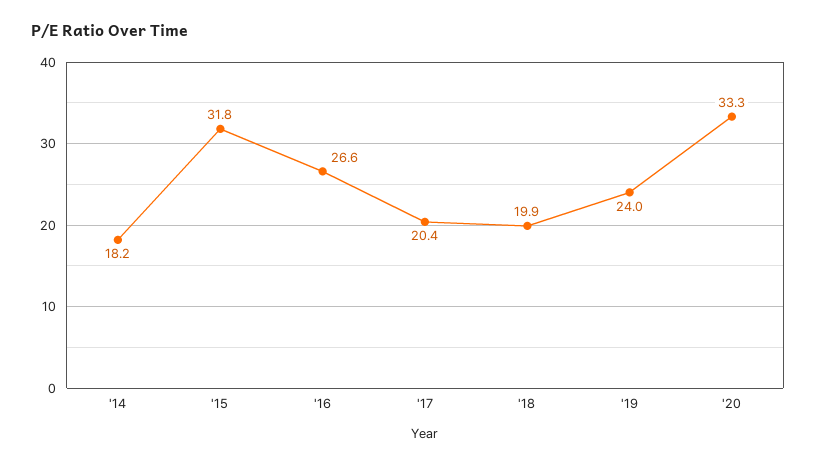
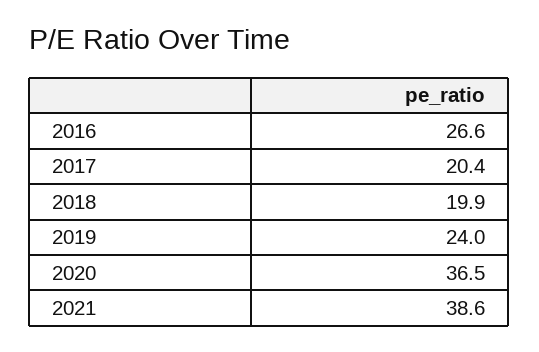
'14: 18.2 -> none
'15: 31.8 -> none
'20: 33.3 -> 36.5
2021: none -> 38.6

